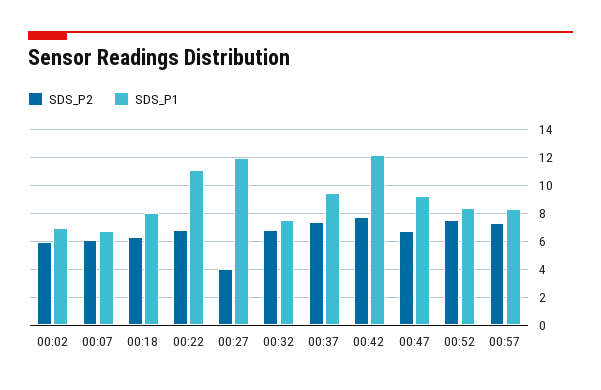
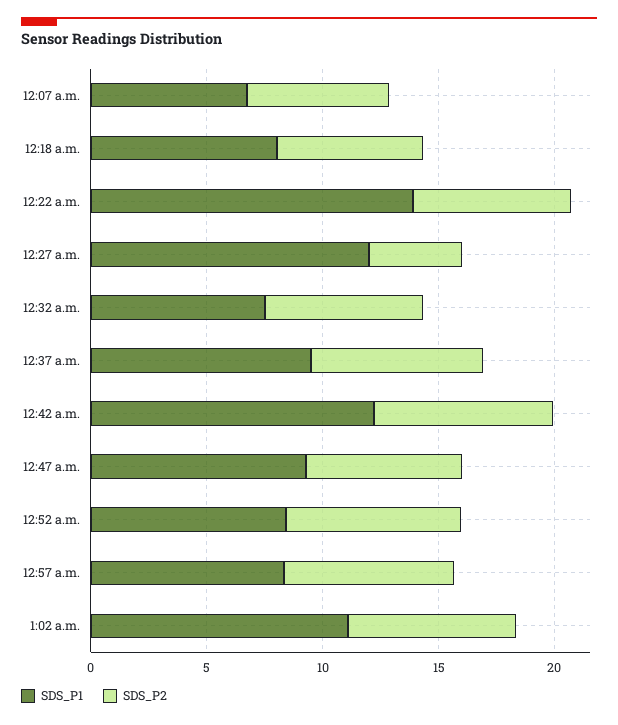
SDS_P2, 00:02: 6 -> none
SDS_P1, 00:02: 7 -> none
SDS_P1, 00:22: 11 -> 14
SDS_P1, 1:02 a.m.: none -> 11
SDS_P2, 1:02 a.m.: none -> 7

